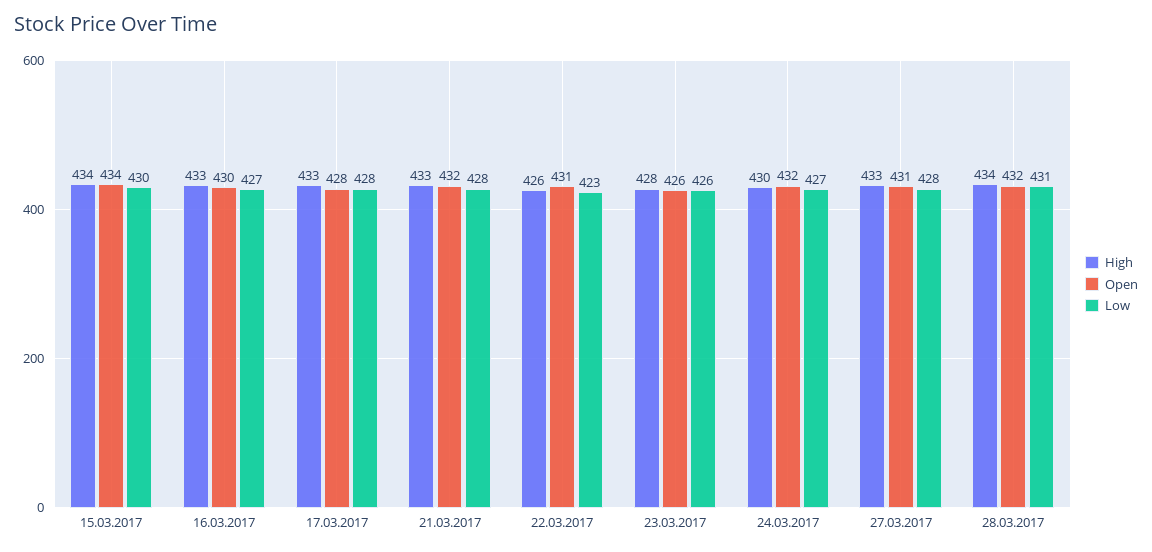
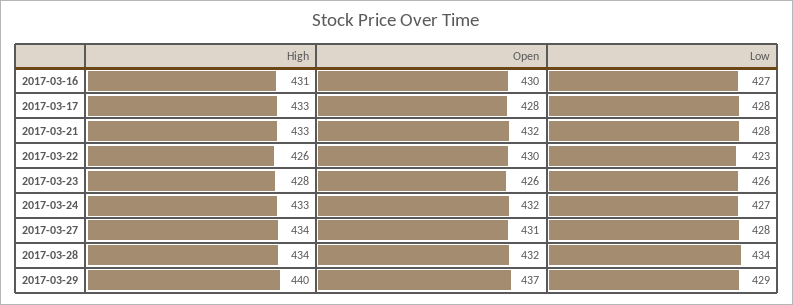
High, 15.03.2017: 434 -> none
Open, 15.03.2017: 434 -> none
Low, 15.03.2017: 430 -> none
High, 16.03.2017: 433 -> 431
Open, 22.03.2017: 431 -> 430
High, 24.03.2017: 430 -> 433
High, 27.03.2017: 433 -> 434
Low, 28.03.2017: 431 -> 434
High, 2017-03-29: none -> 440
Open, 2017-03-29: none -> 437
Low, 2017-03-29: none -> 429

